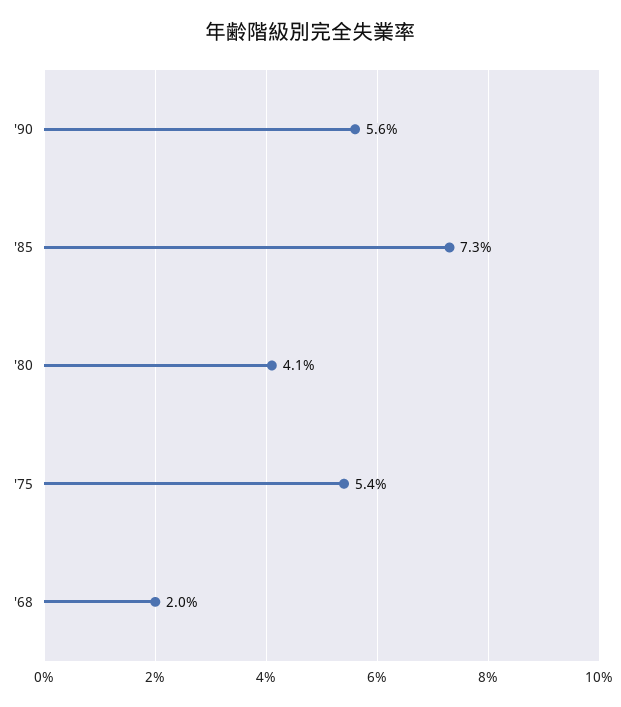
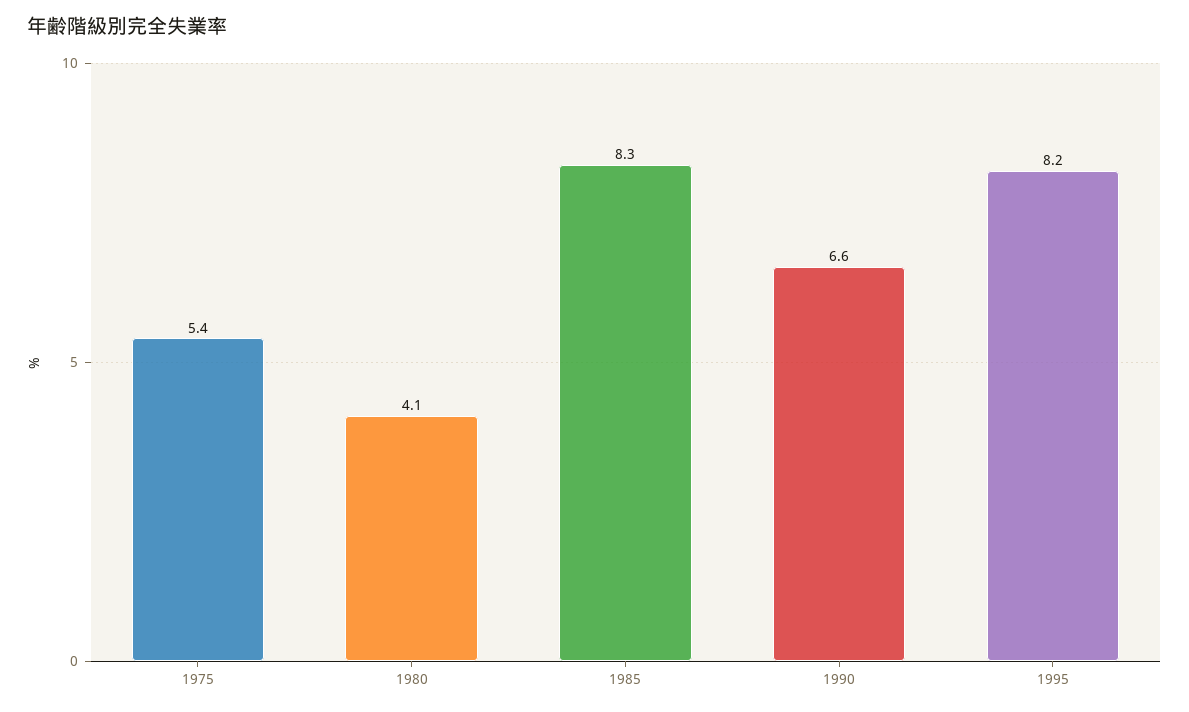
'90: 5.6 -> 6.6
'85: 7.3 -> 8.3
'68: 2 -> none
1995: none -> 8.2

